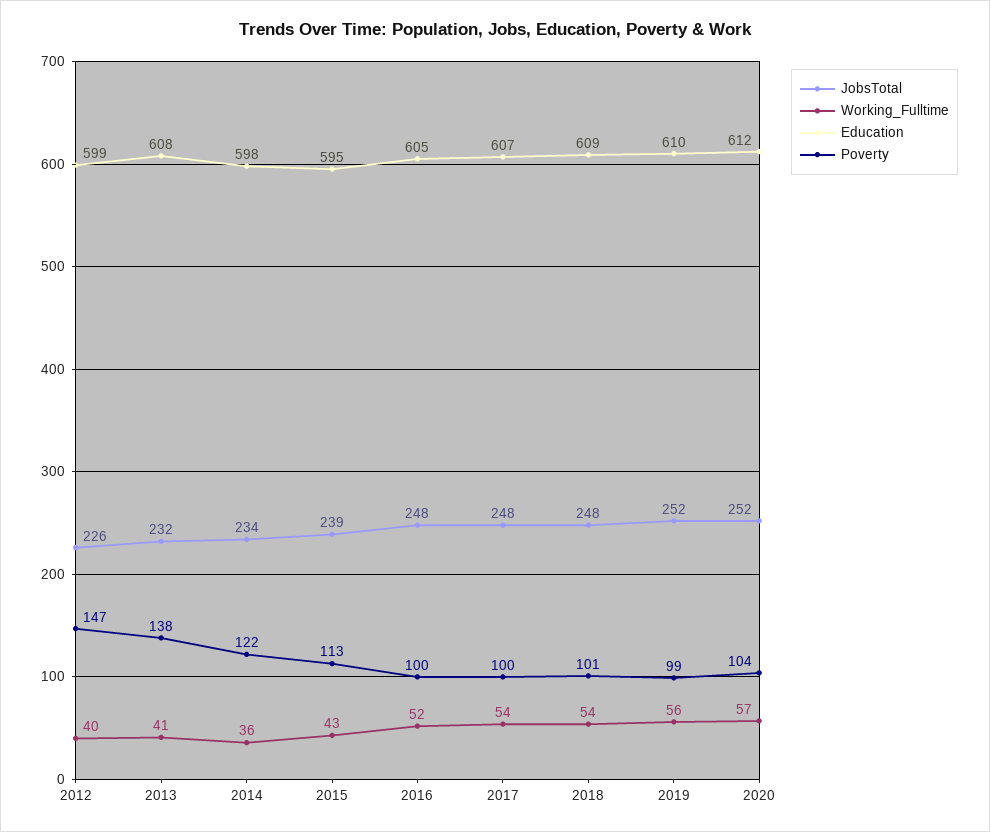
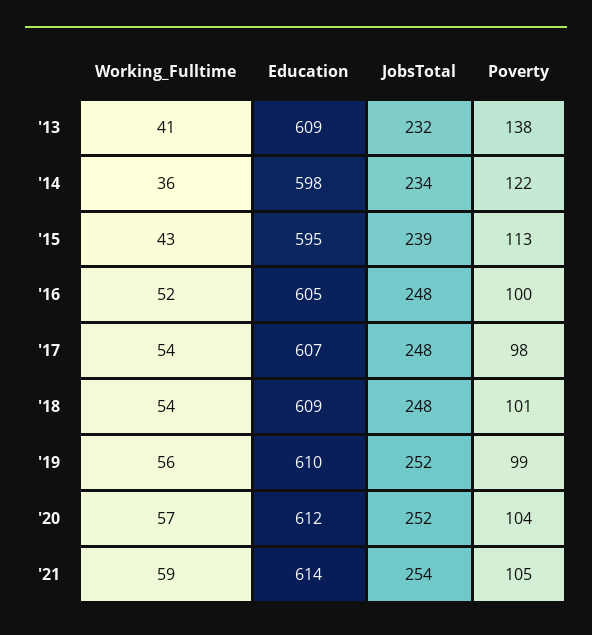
JobsTotal, 2012: 226 -> none
Working_Fulltime, 2012: 40 -> none
Education, 2012: 599 -> none
Poverty, 2012: 147 -> none
Education, 2013: 608 -> 609
Poverty, 2017: 100 -> 98
Working_Fulltime, '21: none -> 59
Education, '21: none -> 614
JobsTotal, '21: none -> 254
Poverty, '21: none -> 105

